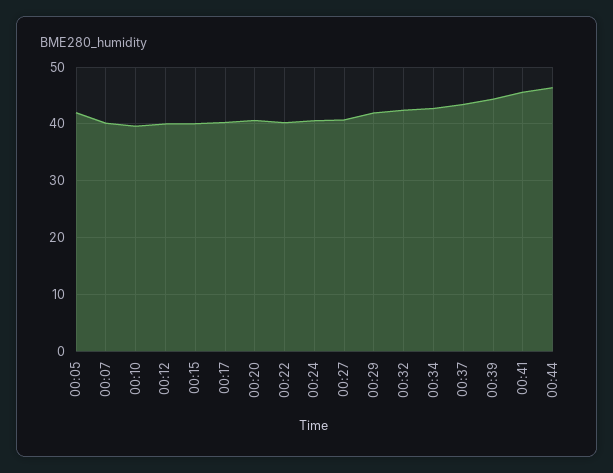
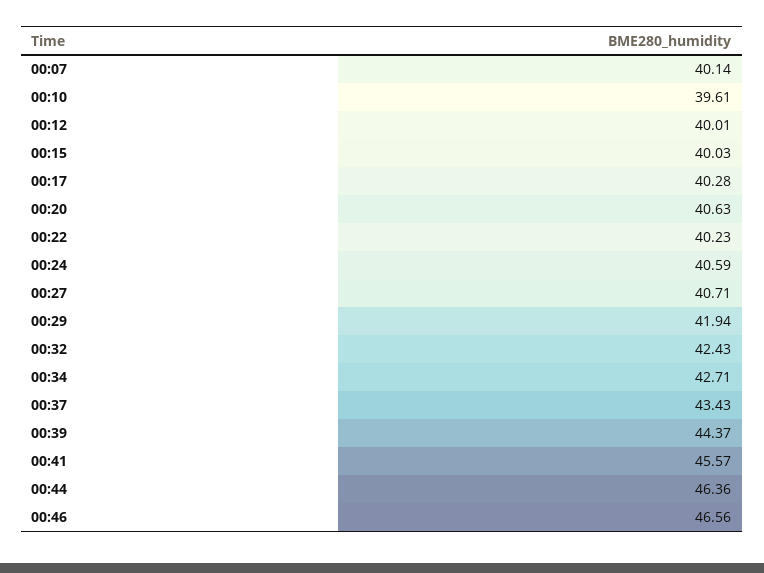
00:05: 42 -> none
00:46: none -> 46.56

